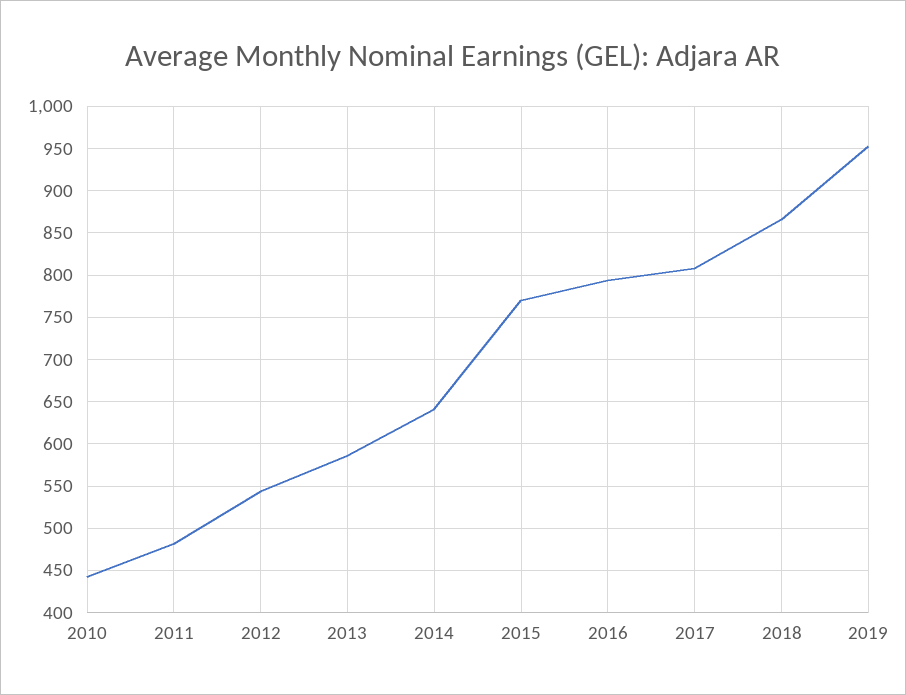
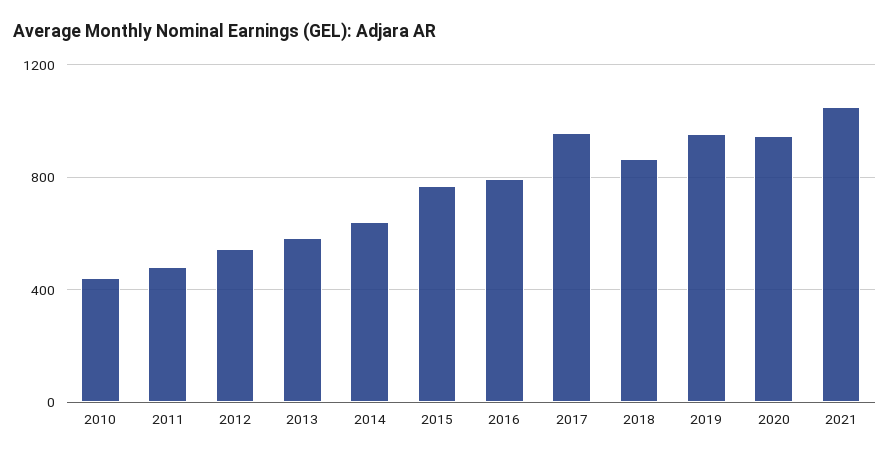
2017: 810 -> 950
2020: none -> 950
2021: none -> 1050

